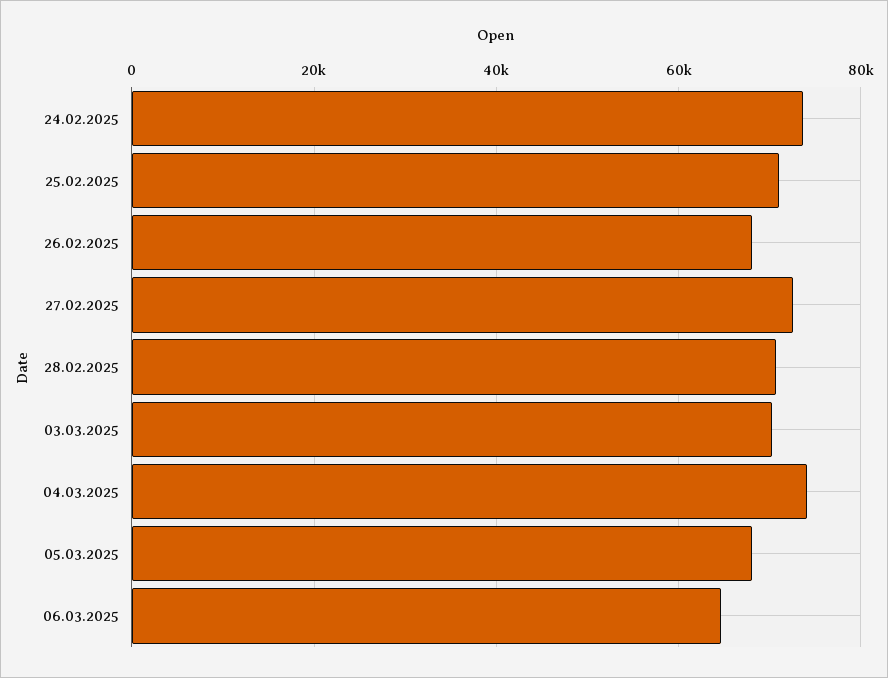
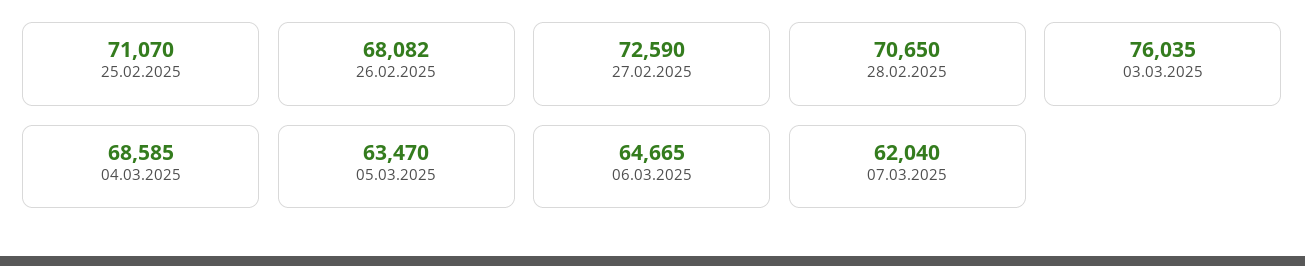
24.02.2025: 74000 -> none
03.03.2025: 70000 -> 76035
04.03.2025: 74000 -> 68585
05.03.2025: 68000 -> 63470
07.03.2025: none -> 62040

